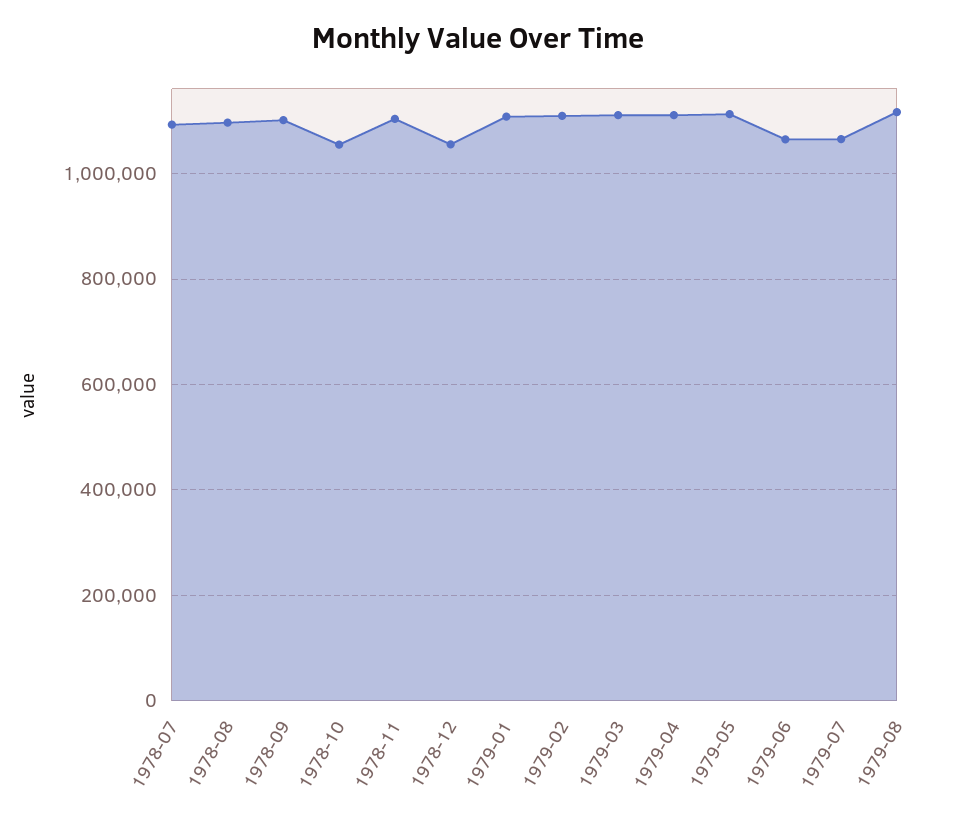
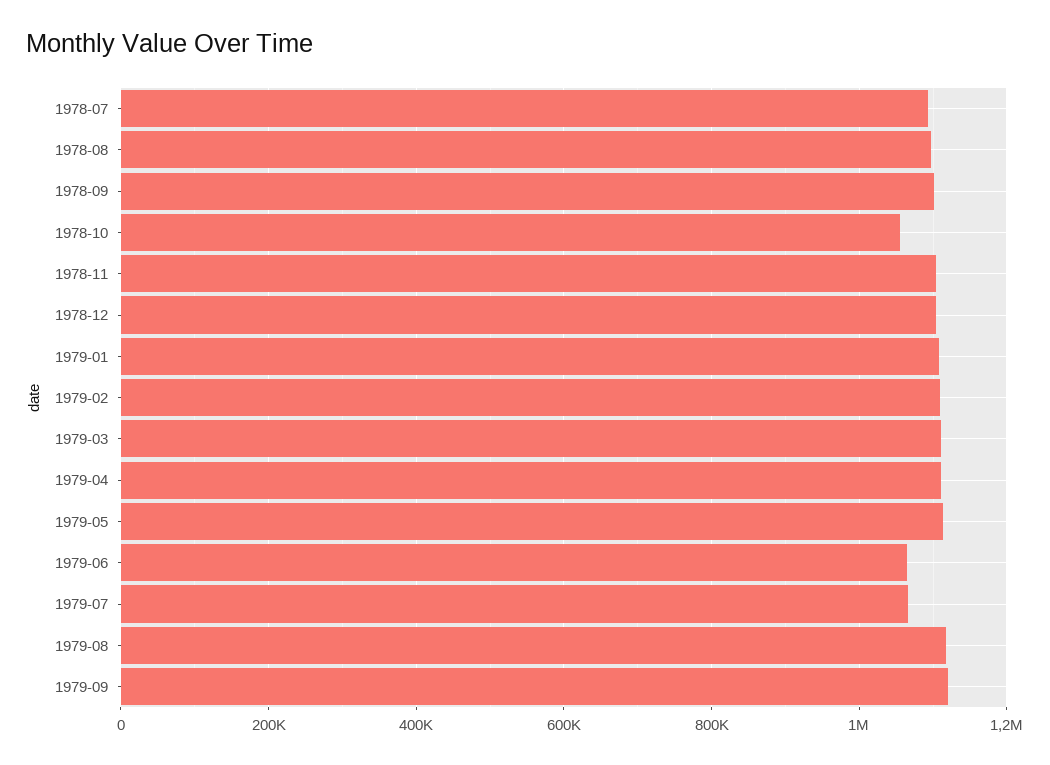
1978-12: 1060000 -> 1100000
1979-09: none -> 1120000

